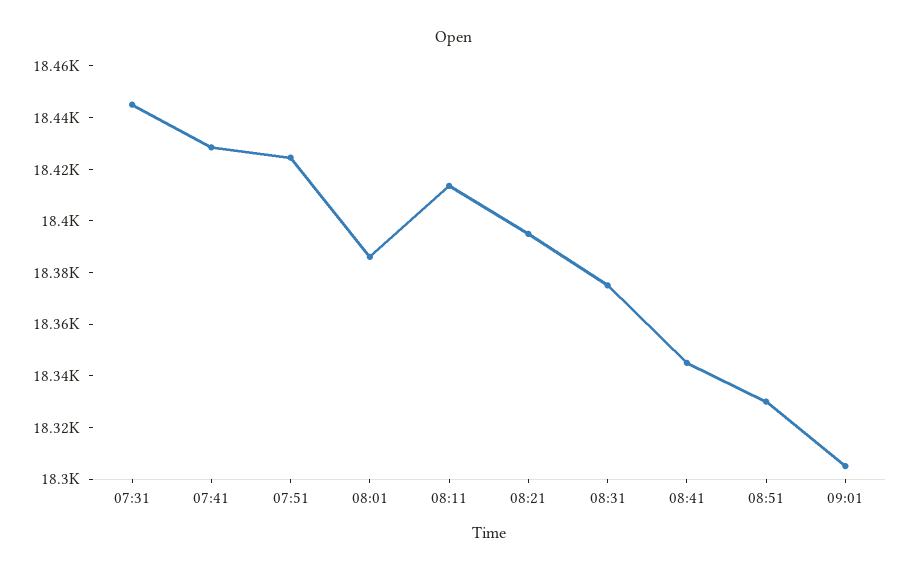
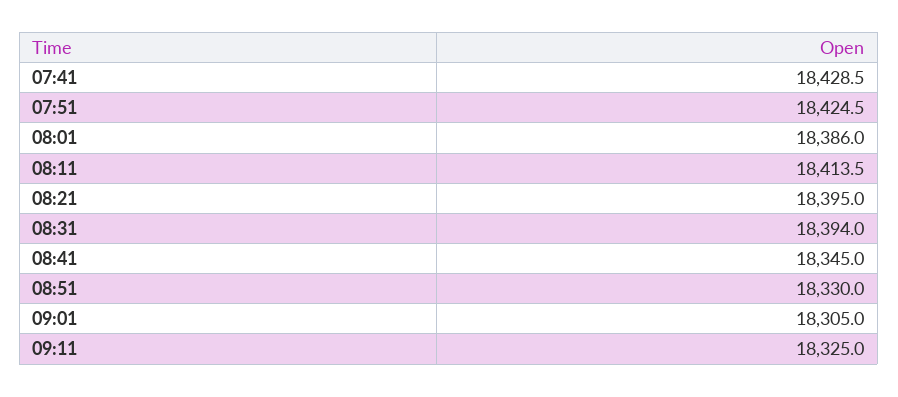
07:31: 18445 -> none
08:31: 18375 -> 18394
09:11: none -> 18325

